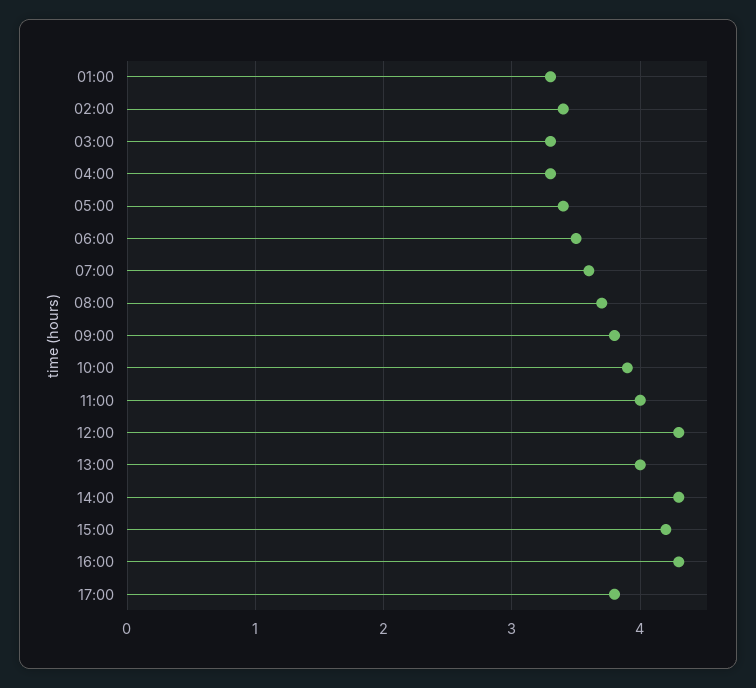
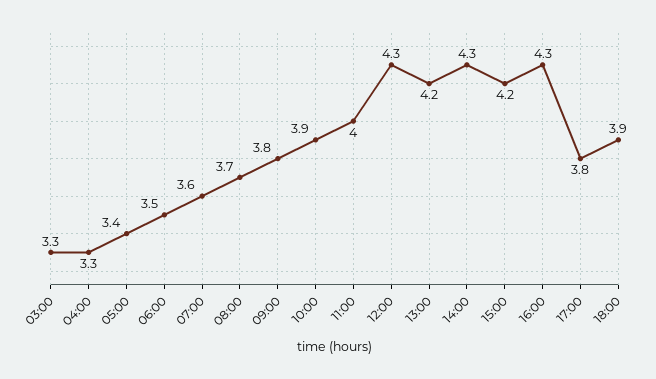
01:00: 3.3 -> none
02:00: 3.4 -> none
13:00: 4 -> 4.2
18:00: none -> 3.9

